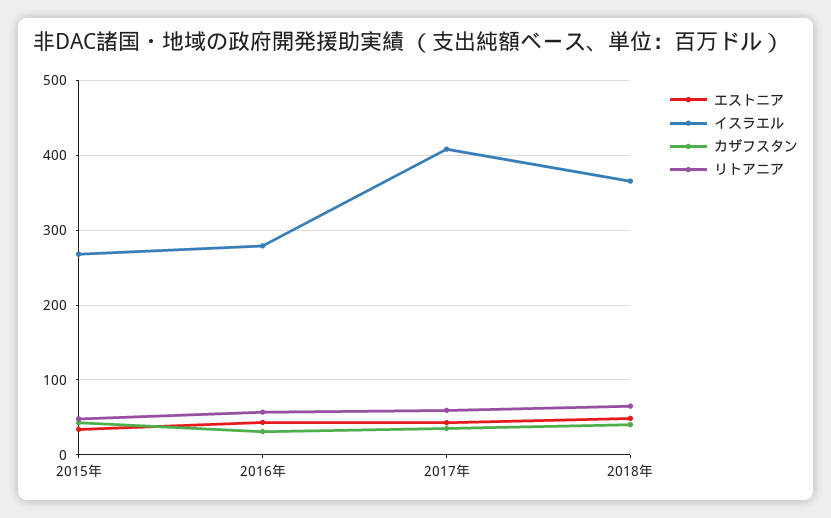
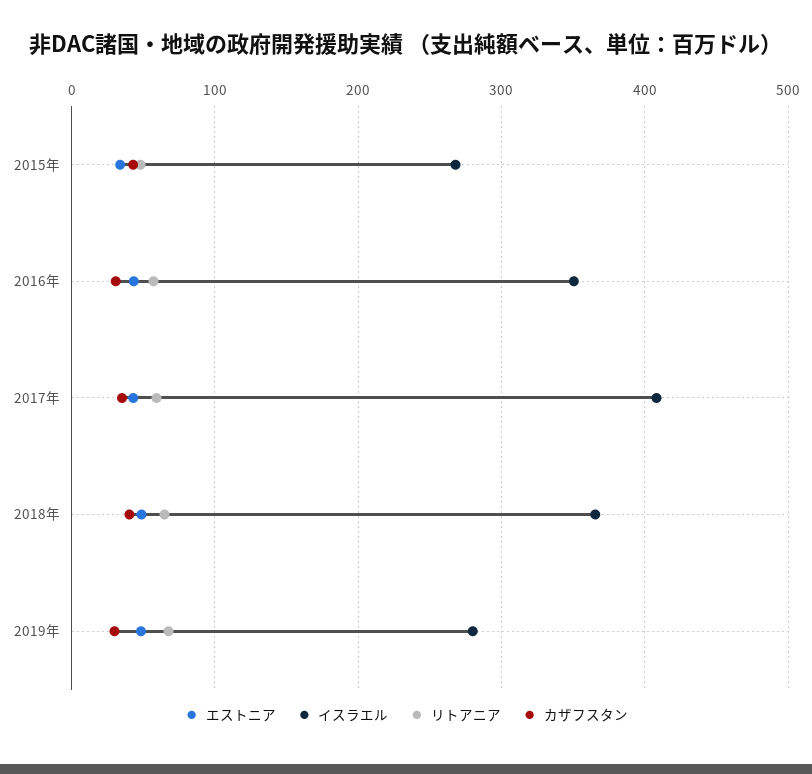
イスラエル, 2016年: 280 -> 350
エストニア, 2019年: none -> 50
イスラエル, 2019年: none -> 280
リトアニア, 2019年: none -> 70
カザフスタン, 2019年: none -> 30

